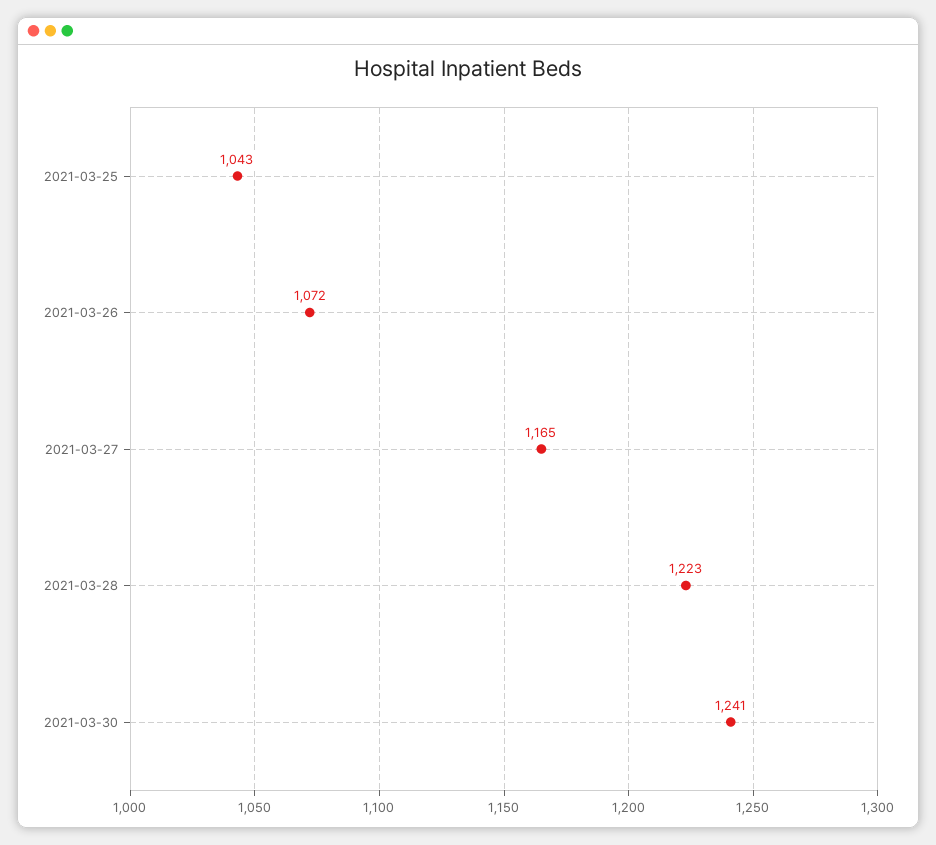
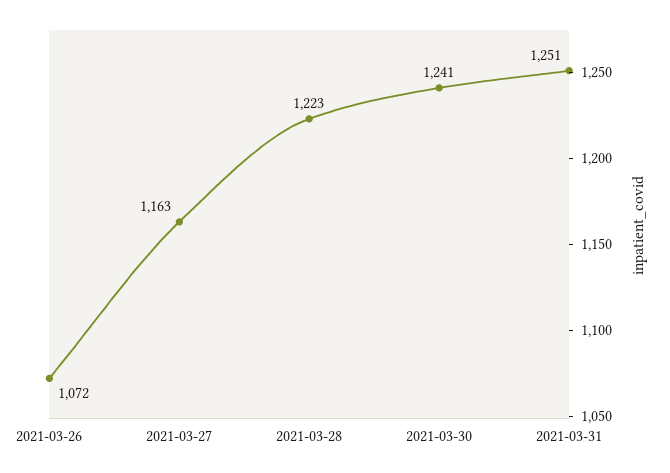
2021-03-25: 1043 -> none
2021-03-27: 1165 -> 1163
2021-03-31: none -> 1251

